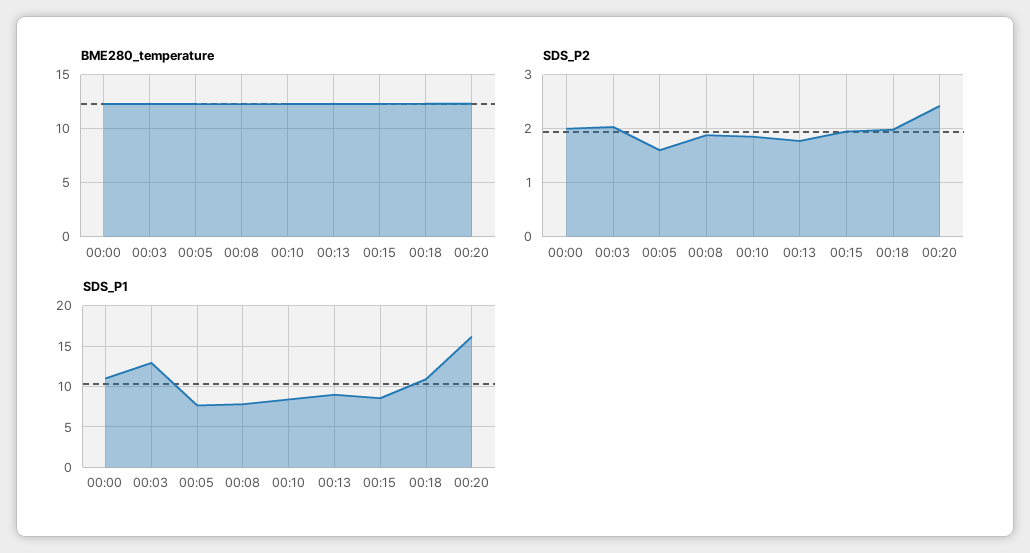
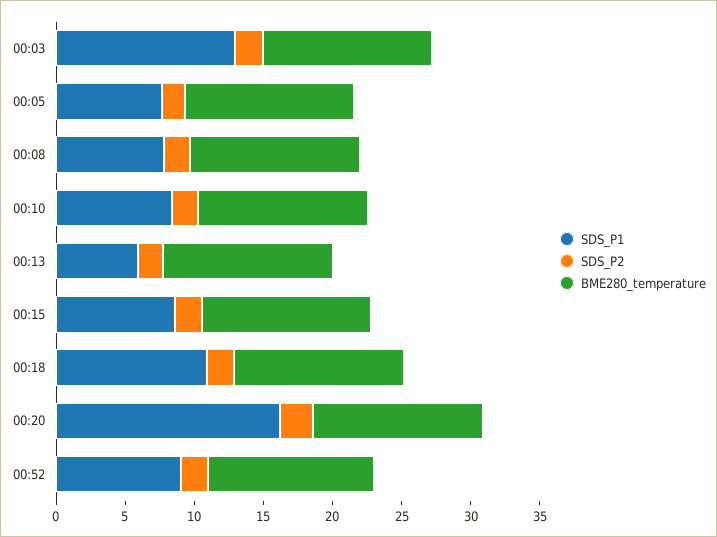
BME280_temperature, 00:00: 12 -> none
SDS_P2, 00:00: 2 -> none
SDS_P1, 00:00: 11 -> none
SDS_P1, 00:13: 9 -> 6
SDS_P1, 00:52: none -> 9
SDS_P2, 00:52: none -> 2
BME280_temperature, 00:52: none -> 12

